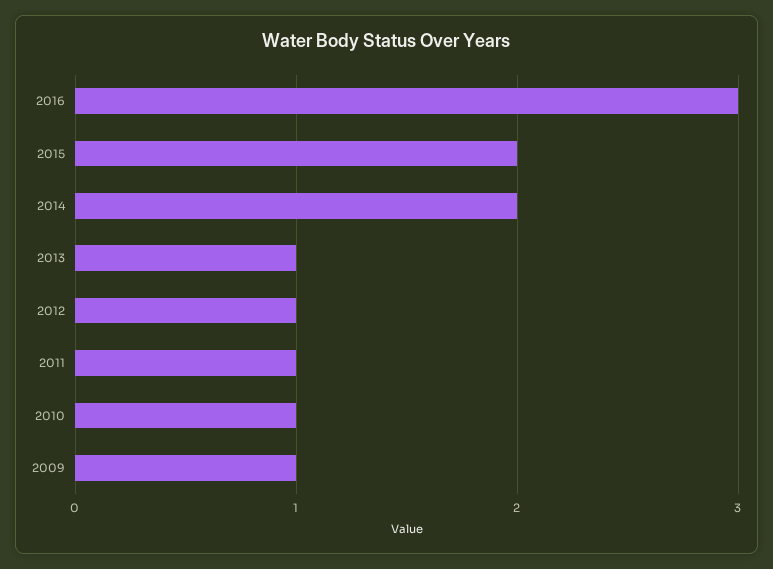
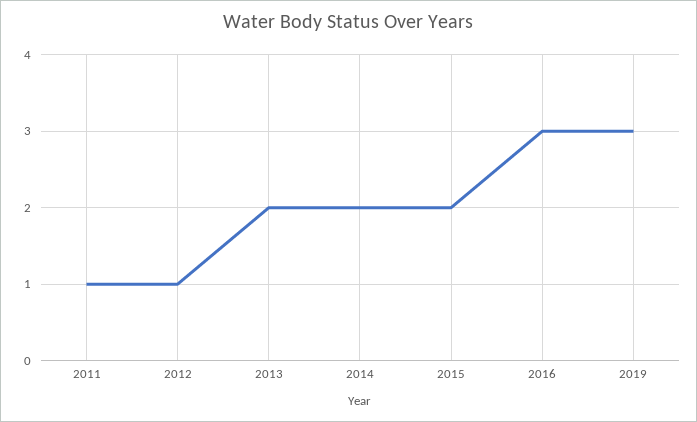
2013: 1 -> 2
2010: 1 -> none
2009: 1 -> none
2019: none -> 3

